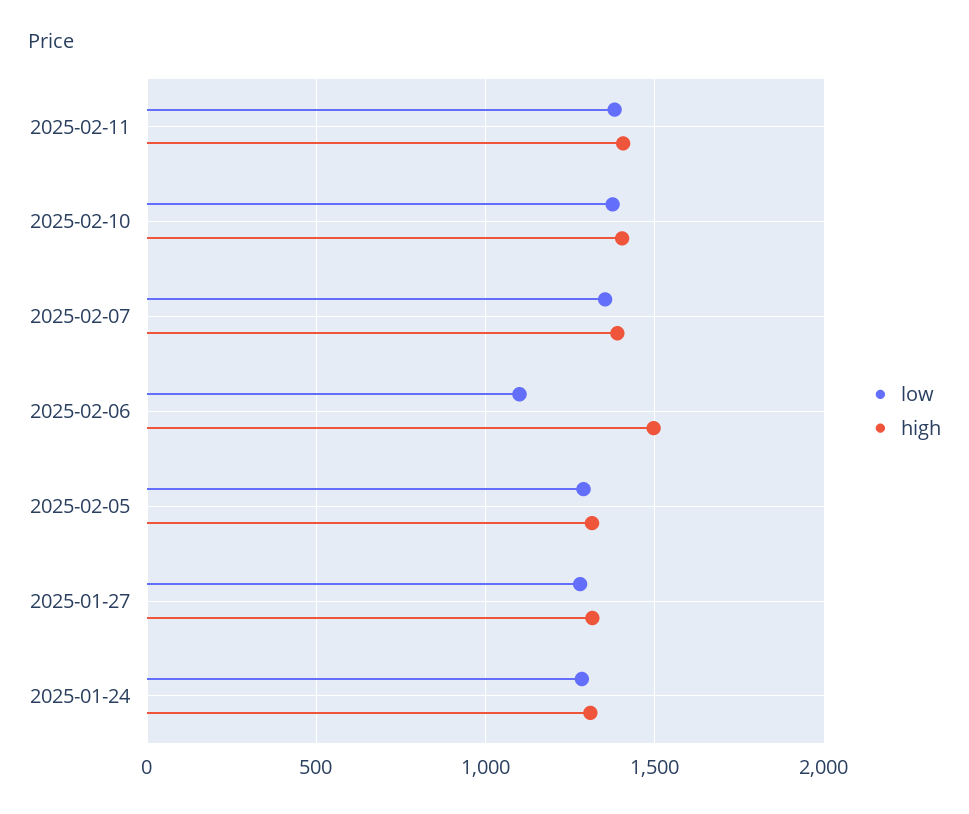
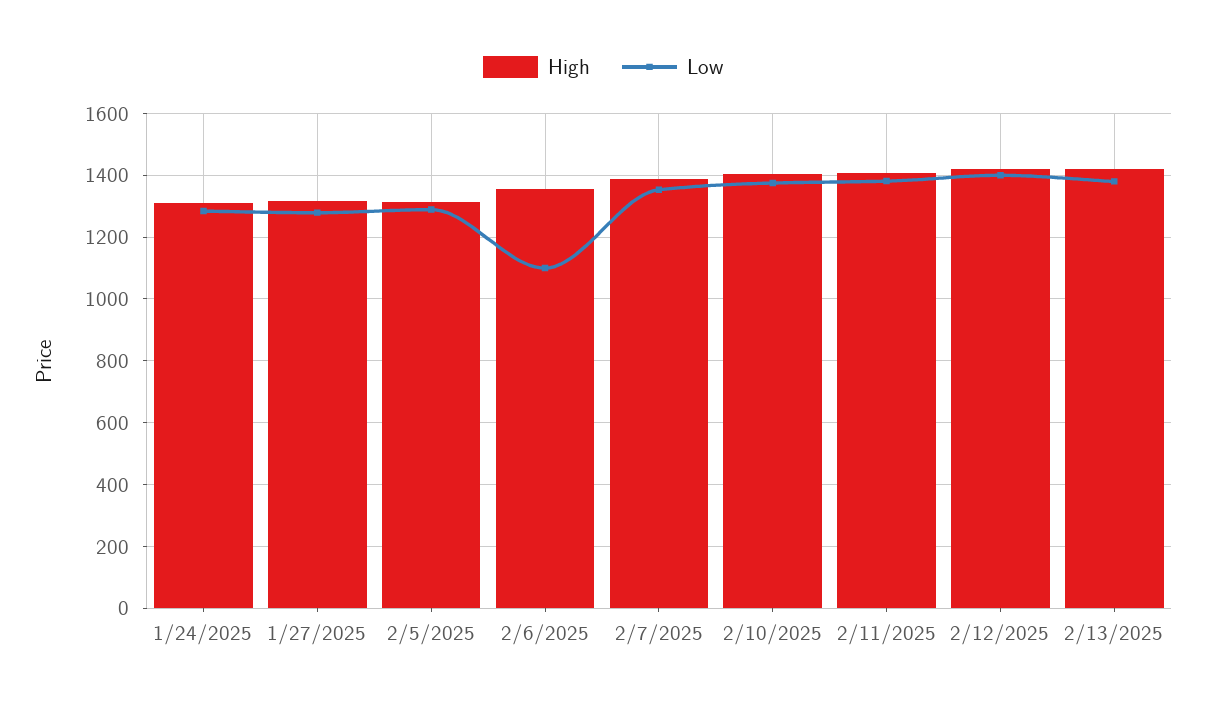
high, 2025-02-06: 1500 -> 1360
high, 2/12/2025: none -> 1420
low, 2/12/2025: none -> 1400
high, 2/13/2025: none -> 1420
low, 2/13/2025: none -> 1380

